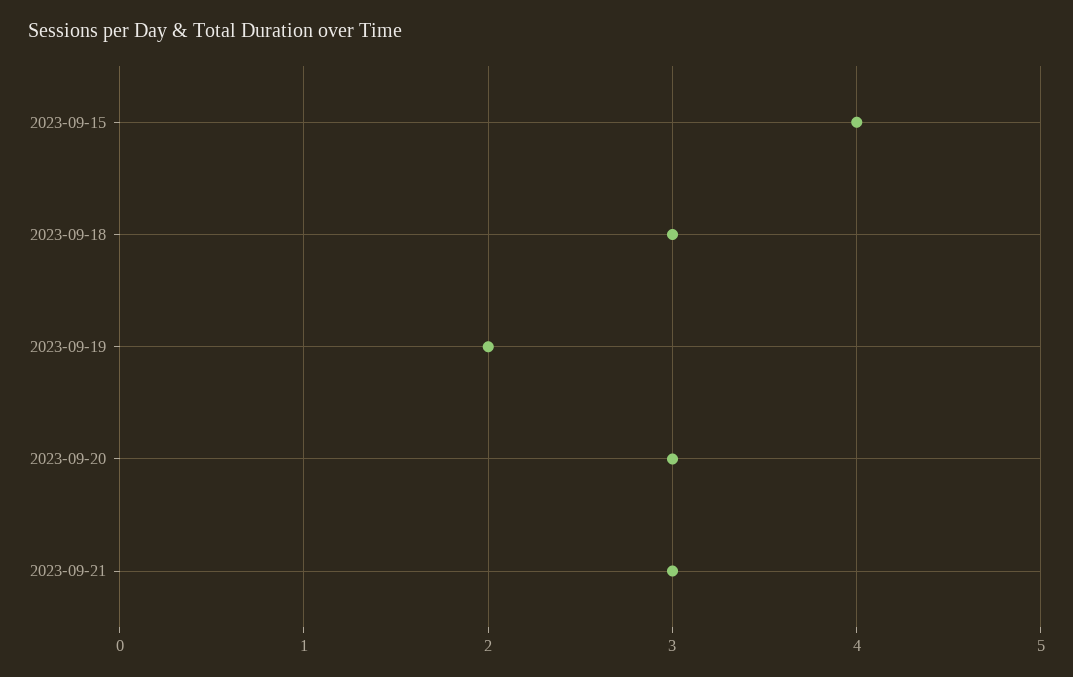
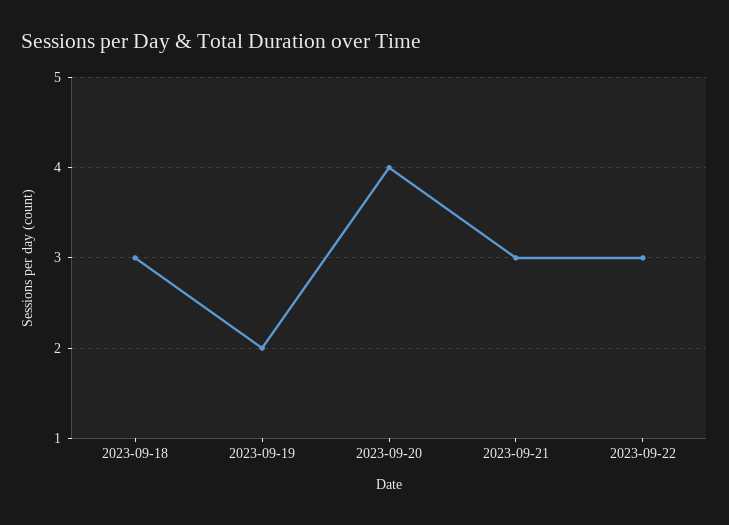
2023-09-15: 4 -> none
2023-09-20: 3 -> 4
2023-09-22: none -> 3

